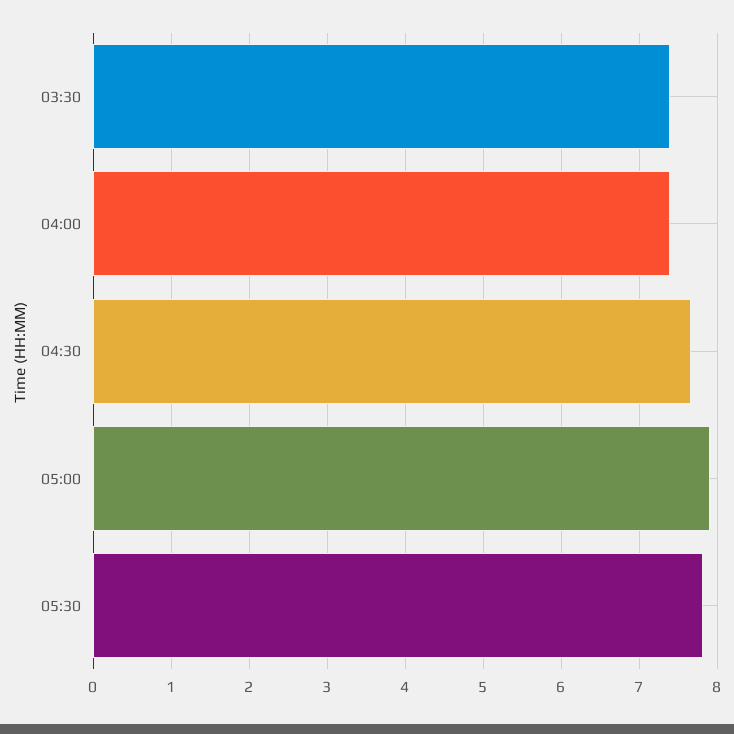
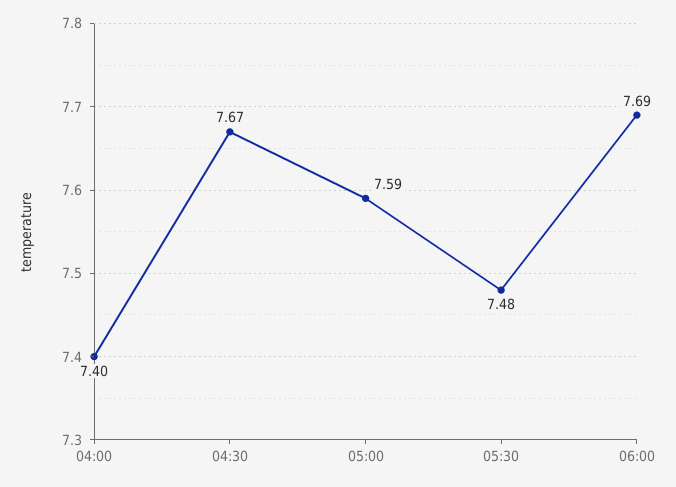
03:30: 7.4 -> none
05:00: 7.9 -> 7.59
05:30: 7.8 -> 7.48
06:00: none -> 7.69

